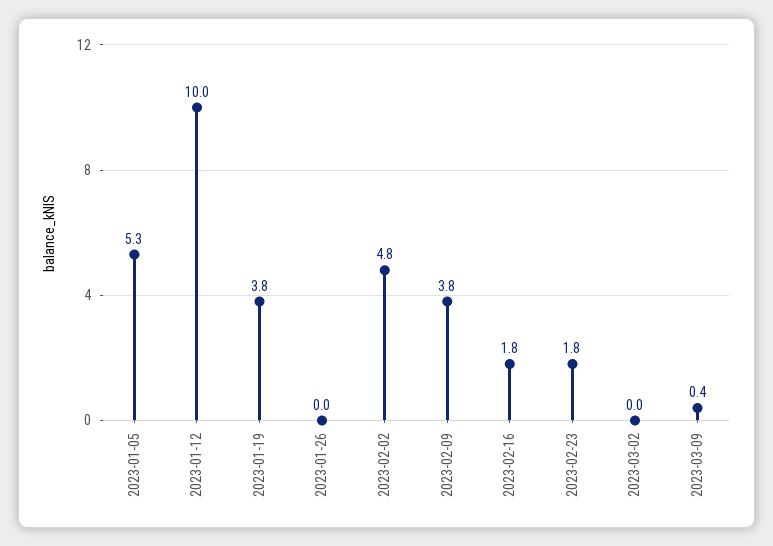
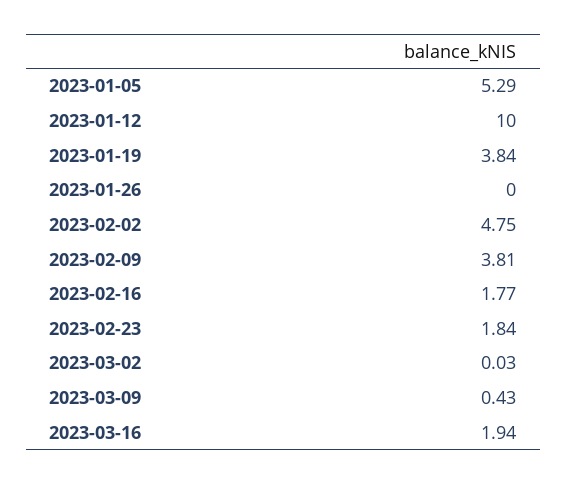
2023-03-16: none -> 1.94

